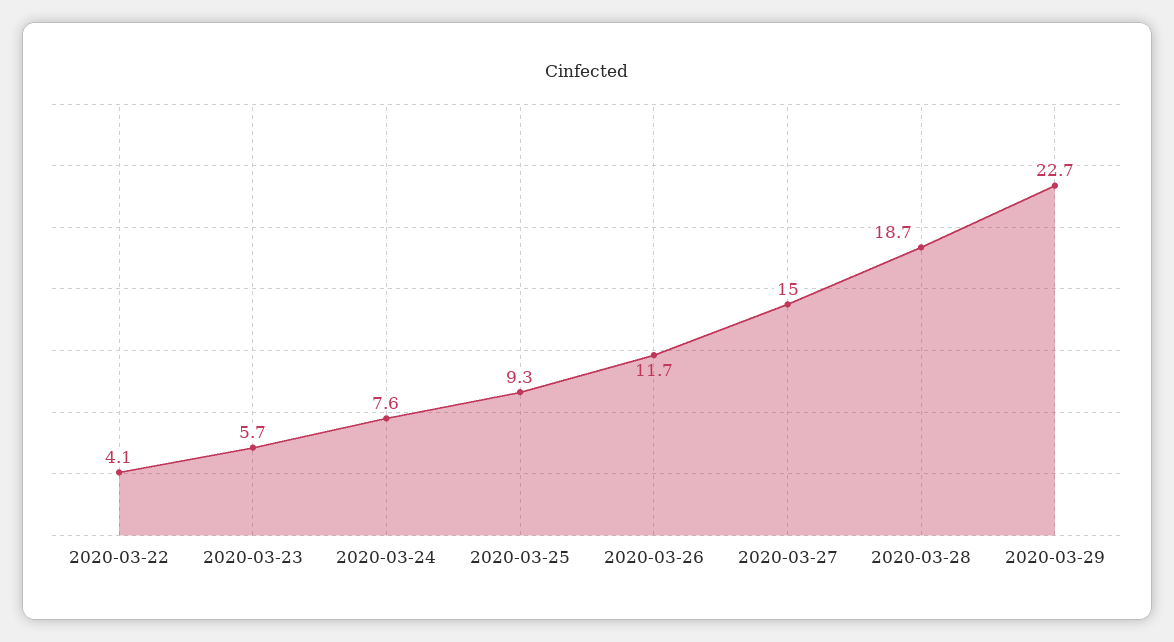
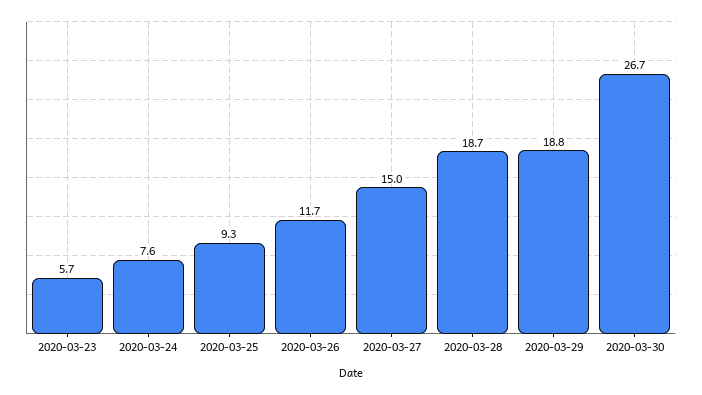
2020-03-22: 4.1 -> none
2020-03-29: 22.7 -> 18.8
2020-03-30: none -> 26.7

